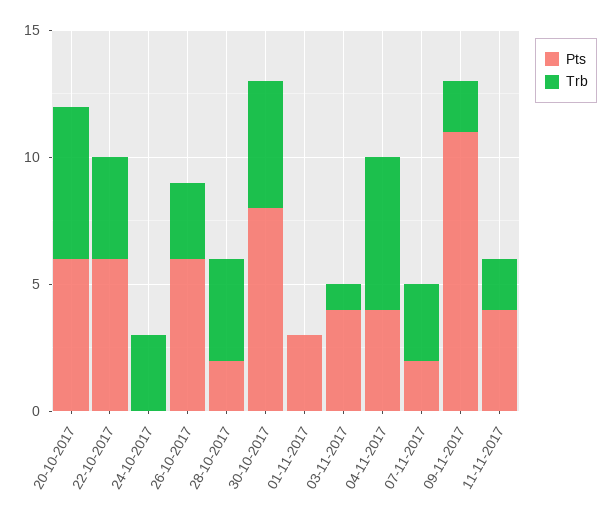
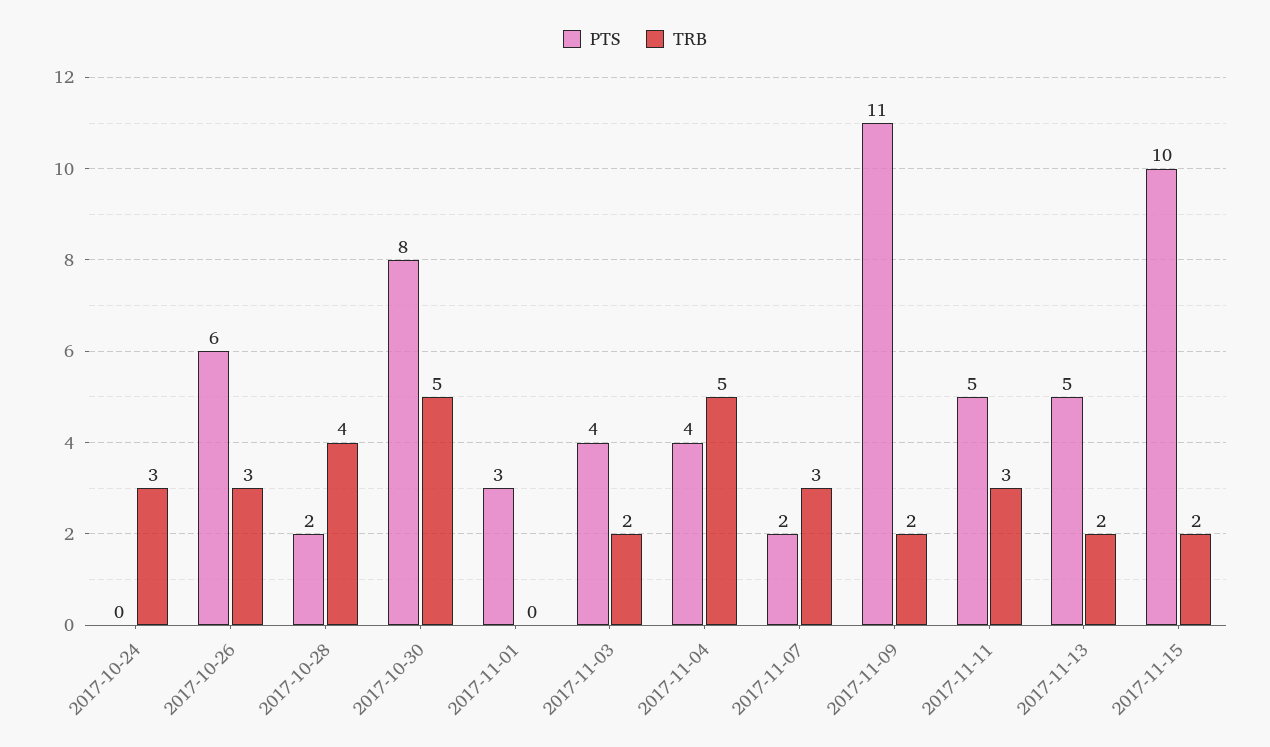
Pts, 20-10-2017: 6 -> none
Trb, 20-10-2017: 6 -> none
Pts, 22-10-2017: 6 -> none
Trb, 22-10-2017: 4 -> none
Trb, 03-11-2017: 1 -> 2
Trb, 04-11-2017: 6 -> 5
Pts, 11-11-2017: 4 -> 5
Trb, 11-11-2017: 2 -> 3
Pts, 2017-11-13: none -> 5
Trb, 2017-11-13: none -> 2
Pts, 2017-11-15: none -> 10
Trb, 2017-11-15: none -> 2

